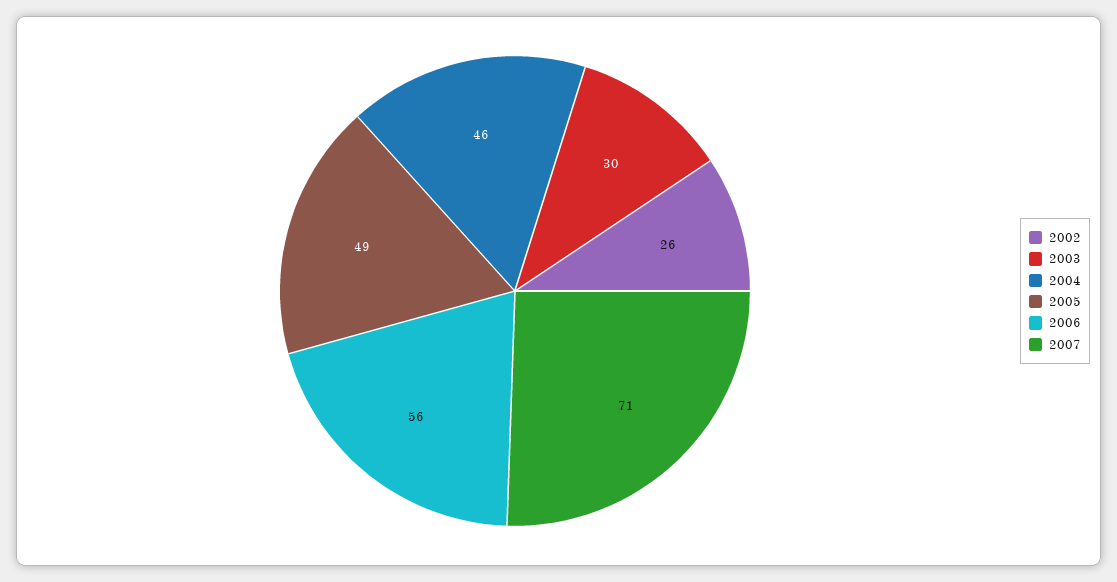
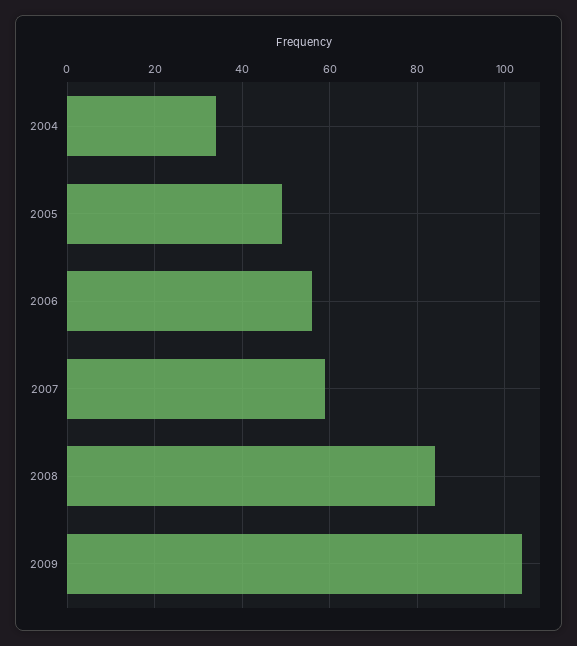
2002: 26 -> none
2003: 30 -> none
2004: 46 -> 35
2007: 71 -> 60
2008: none -> 85
2009: none -> 105

